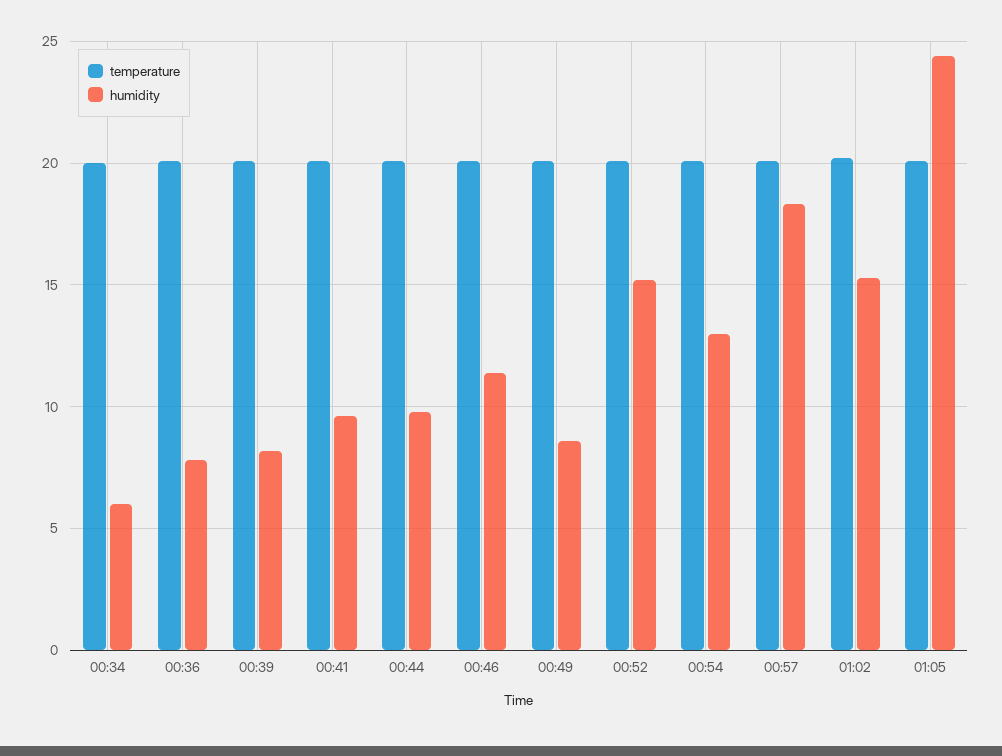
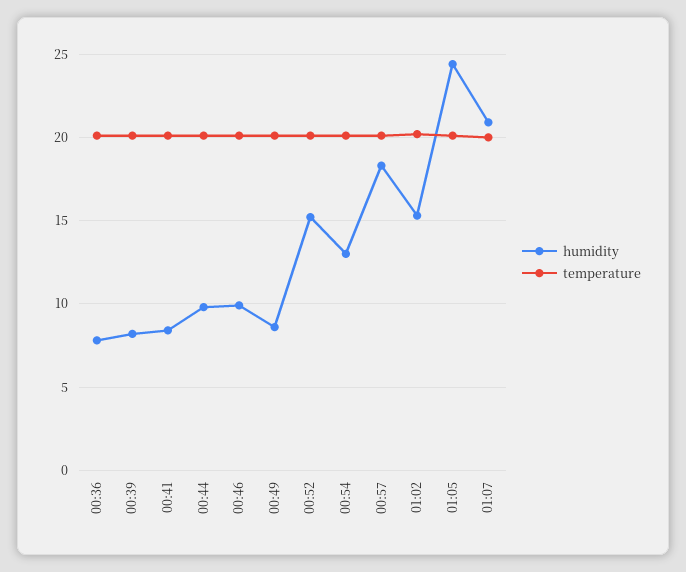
temperature, 00:34: 20 -> none
humidity, 00:34: 6 -> none
humidity, 00:41: 9.5 -> 8.5
humidity, 00:46: 11.5 -> 10
humidity, 01:07: none -> 21
temperature, 01:07: none -> 20

